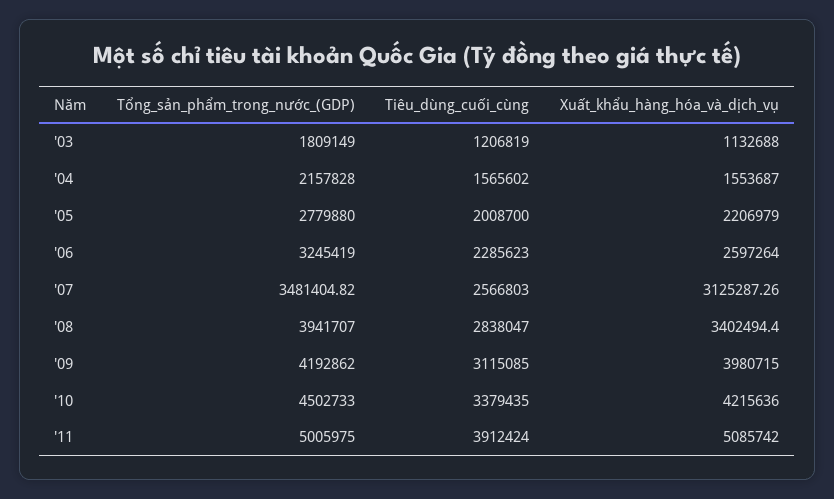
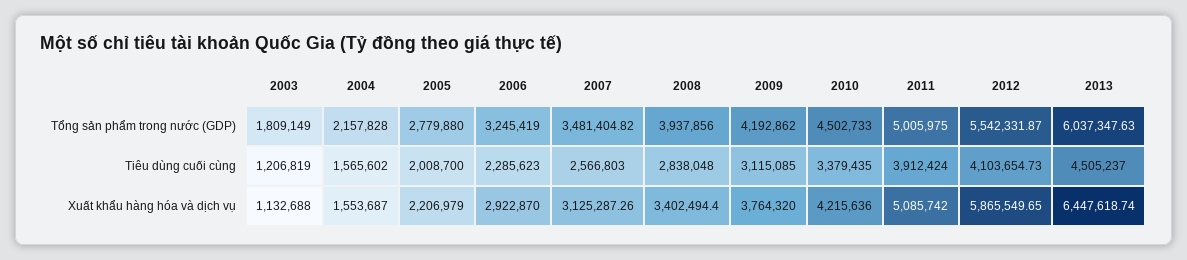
Xuất_khẩu_hàng_hóa_và_dịch_vụ, '06: 2597264 -> 2922870
Tổng_sản_phẩm_trong_nước_(GDP), '08: 3941707 -> 3937856
Tiêu_dùng_cuối_cùng, '08: 2838047 -> 2838048
Xuất_khẩu_hàng_hóa_và_dịch_vụ, '09: 3980715 -> 3764320
Tổng_sản_phẩm_trong_nước_(GDP), 2012: none -> 5542331.87
Tổng_sản_phẩm_trong_nước_(GDP), 2013: none -> 6037347.63
Tiêu_dùng_cuối_cùng, 2012: none -> 4103654.73
Tiêu_dùng_cuối_cùng, 2013: none -> 4505237
Xuất_khẩu_hàng_hóa_và_dịch_vụ, 2012: none -> 5865549.65
Xuất_khẩu_hàng_hóa_và_dịch_vụ, 2013: none -> 6447618.74

